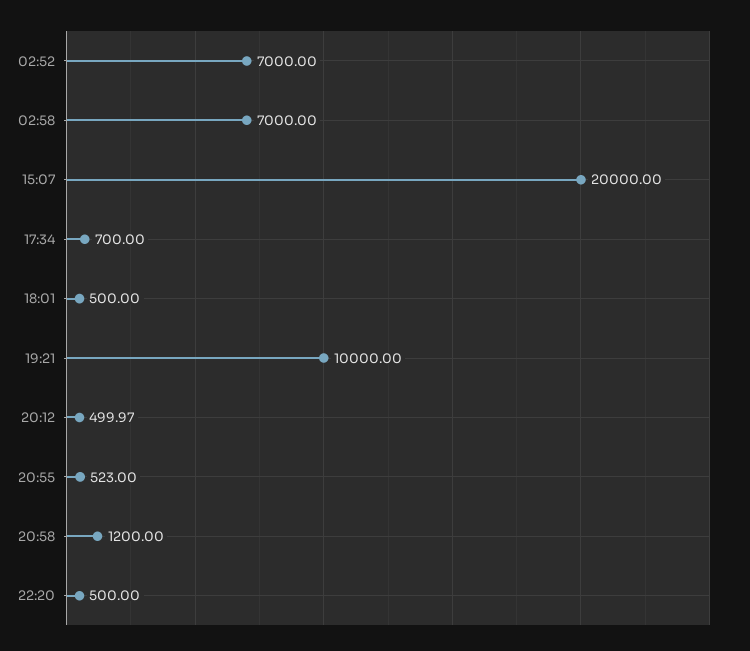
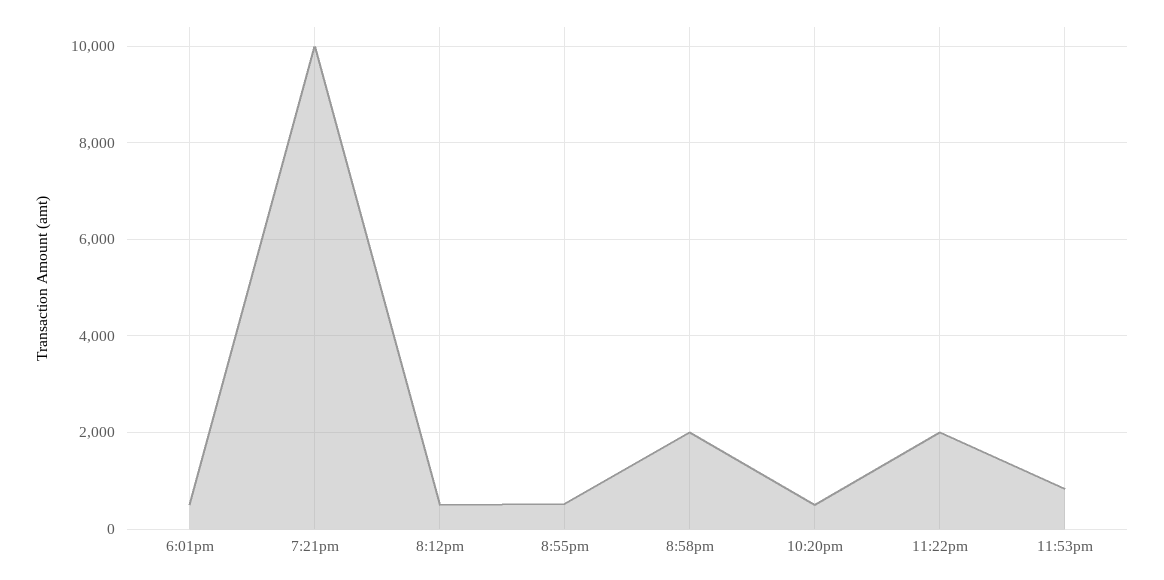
02:52: 7000 -> none
02:58: 7000 -> none
15:07: 20000 -> none
17:34: 700 -> none
20:58: 1200 -> 2000
11:22pm: none -> 2000
11:53pm: none -> 800

